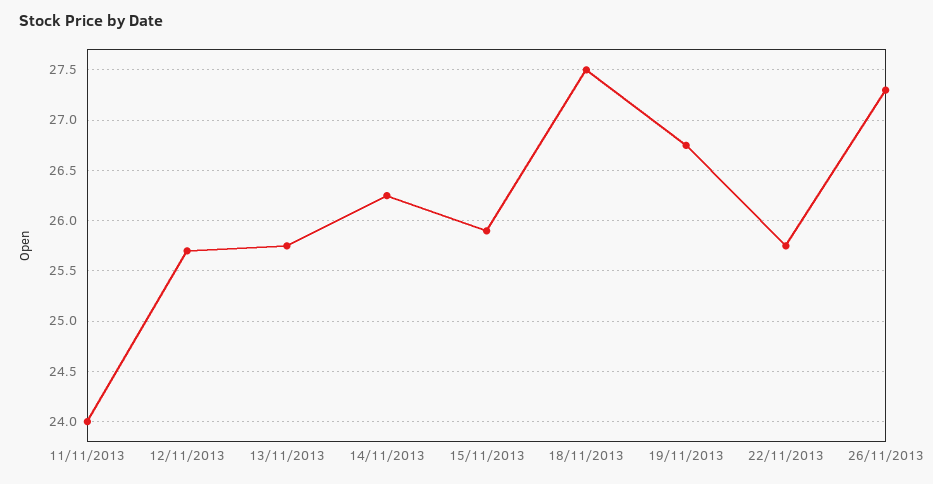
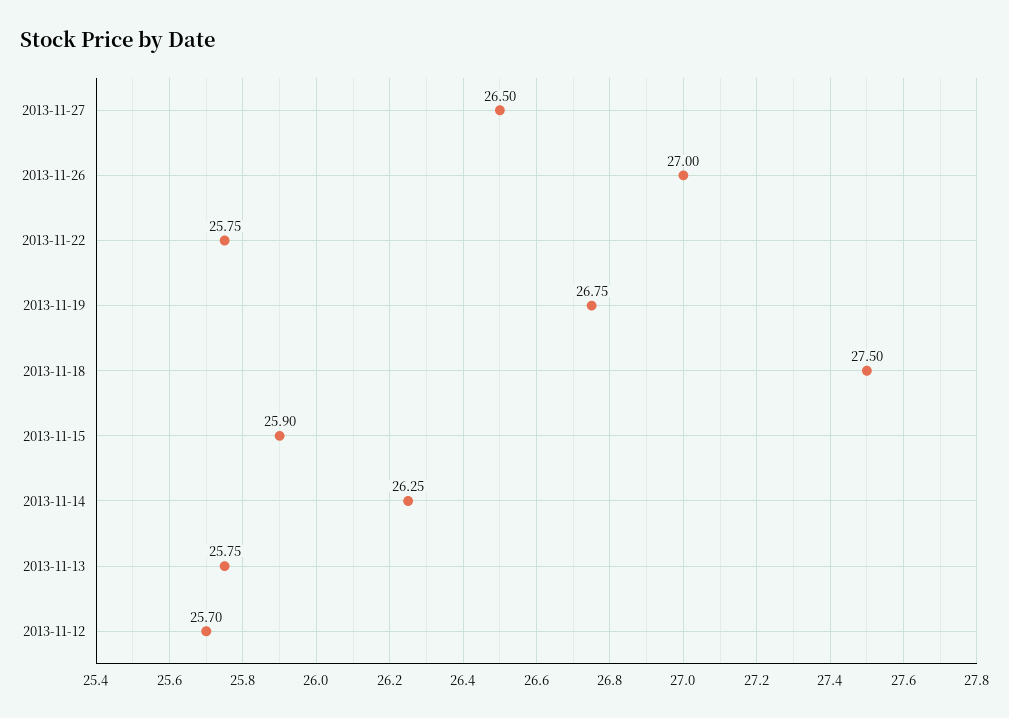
11/11/2013: 24 -> none
26/11/2013: 27.3 -> 27
2013-11-27: none -> 26.5

